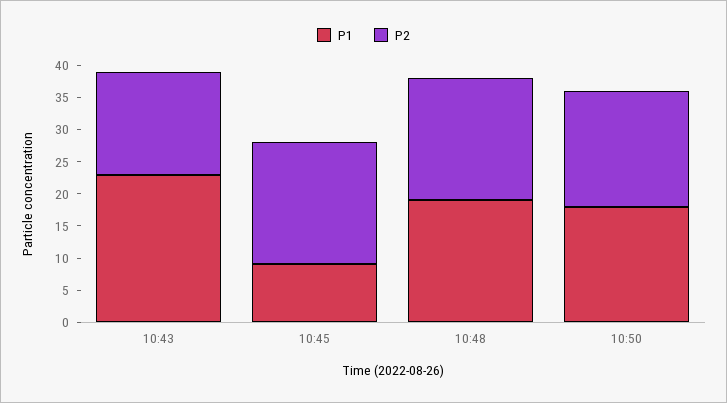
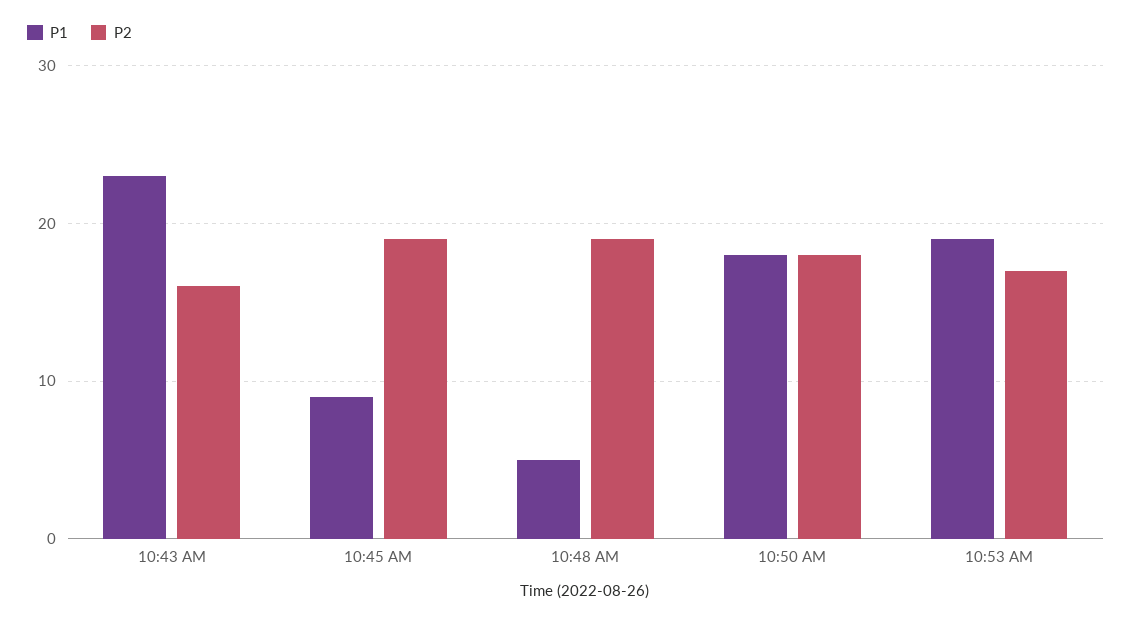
P1, 10:48: 20 -> 5
P1, 10:53 AM: none -> 19
P2, 10:53 AM: none -> 17

